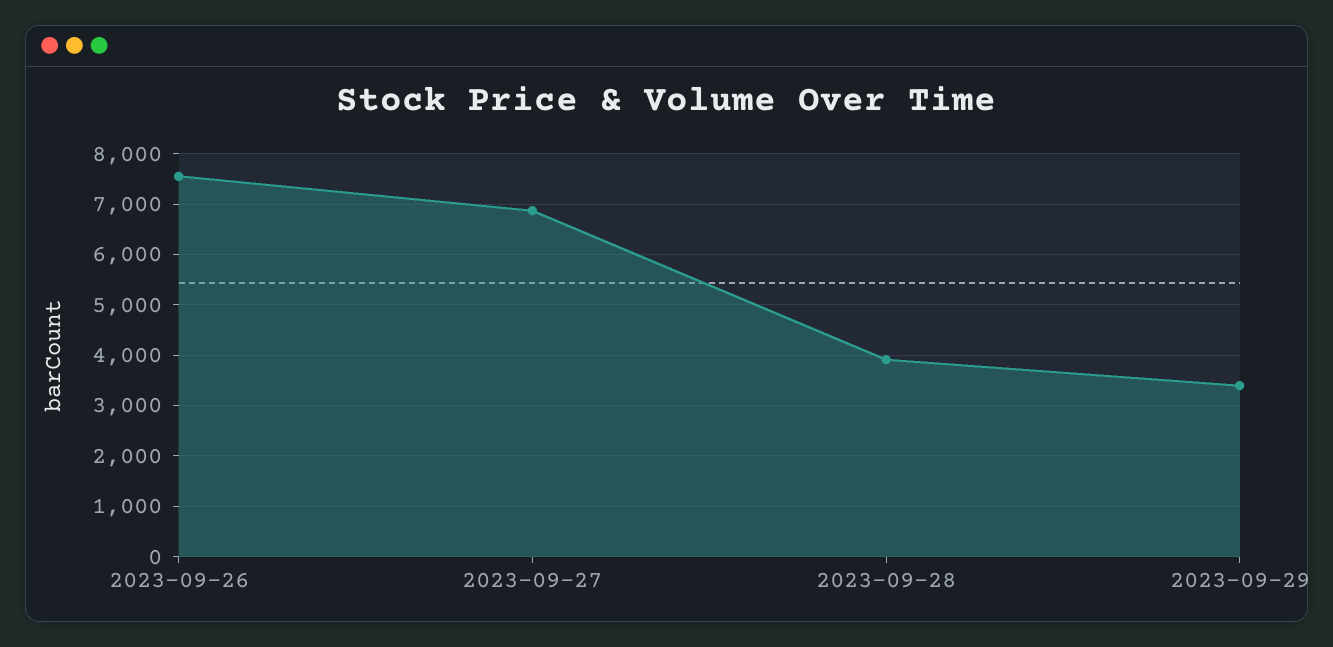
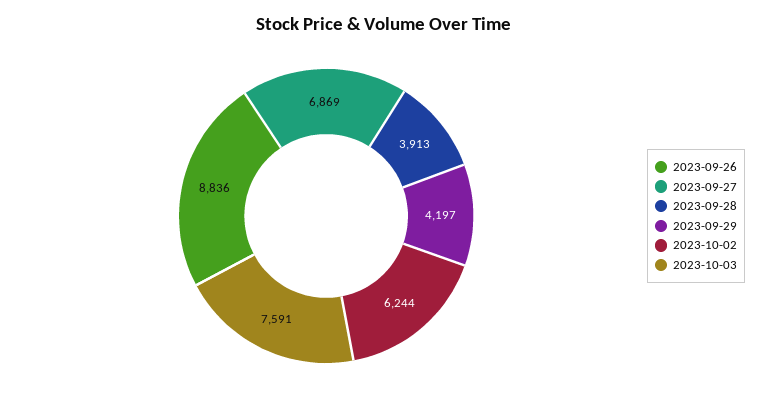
2023-09-26: 7600 -> 8836
2023-09-29: 3400 -> 4197
2023-10-02: none -> 6244
2023-10-03: none -> 7591

